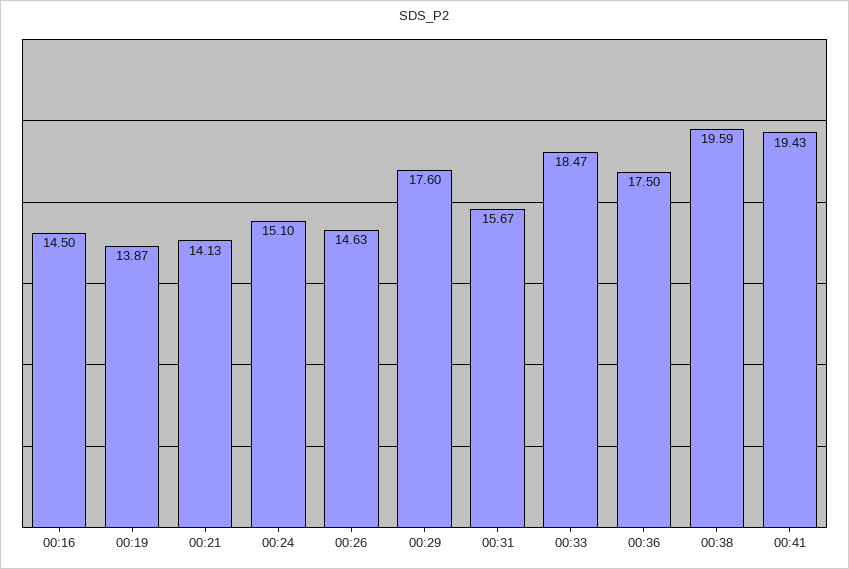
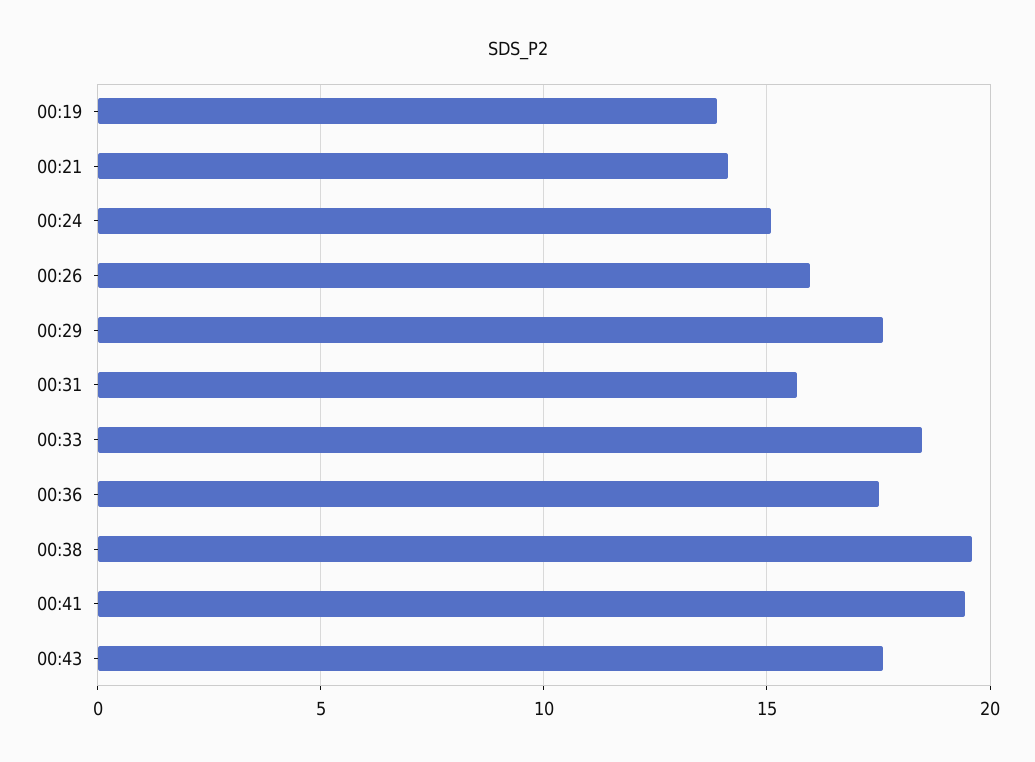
00:16: 14.5 -> none
00:26: 14.63 -> 16
00:43: none -> 17.5

